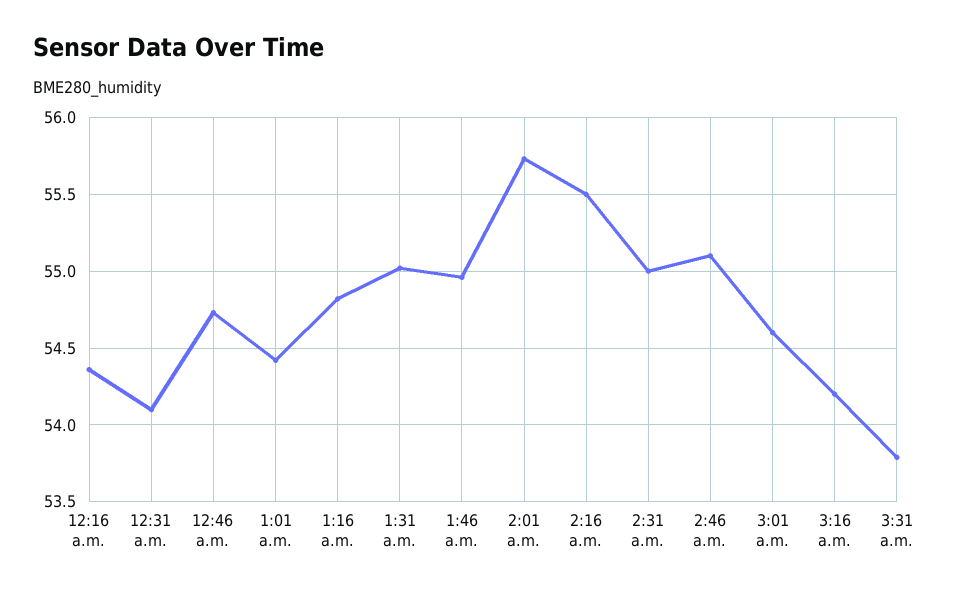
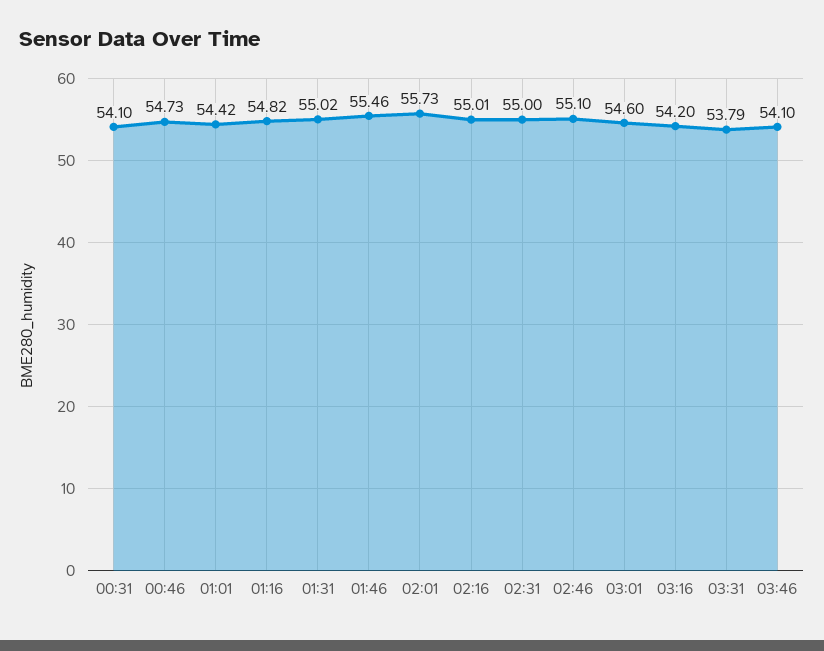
12:16 a.m.: 54.35 -> none
1:46 a.m.: 54.95 -> 55.46
2:16 a.m.: 55.5 -> 55.01
03:46: none -> 54.1

